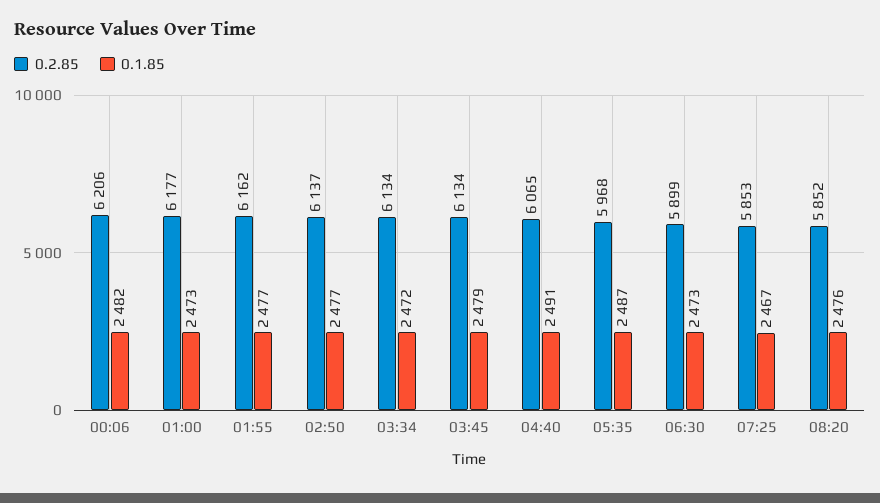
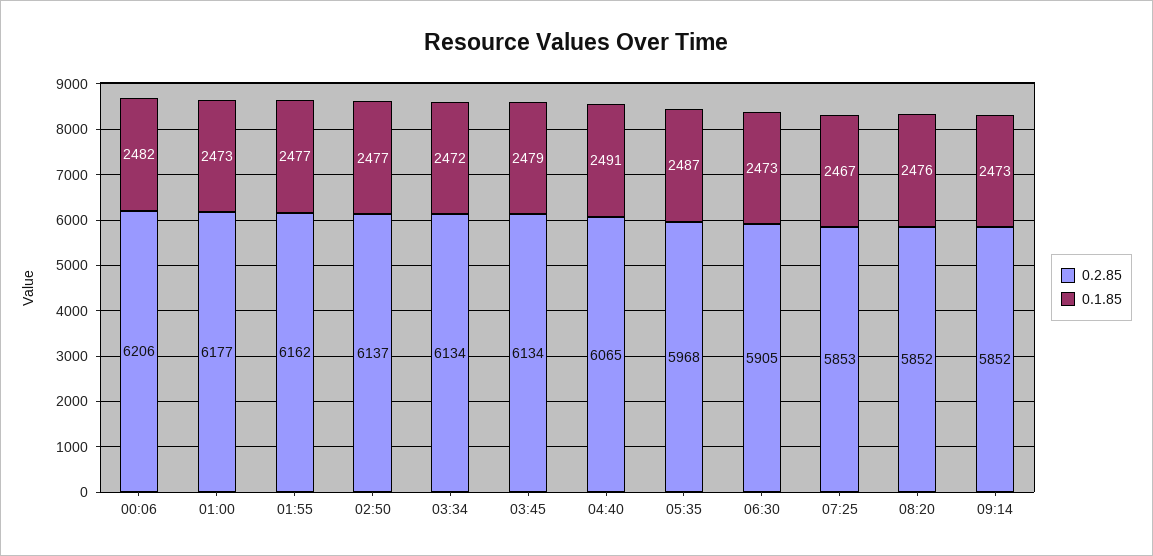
0.2.85, 06:30: 5899 -> 5905
0.2.85, 09:14: none -> 5852
0.1.85, 09:14: none -> 2473

